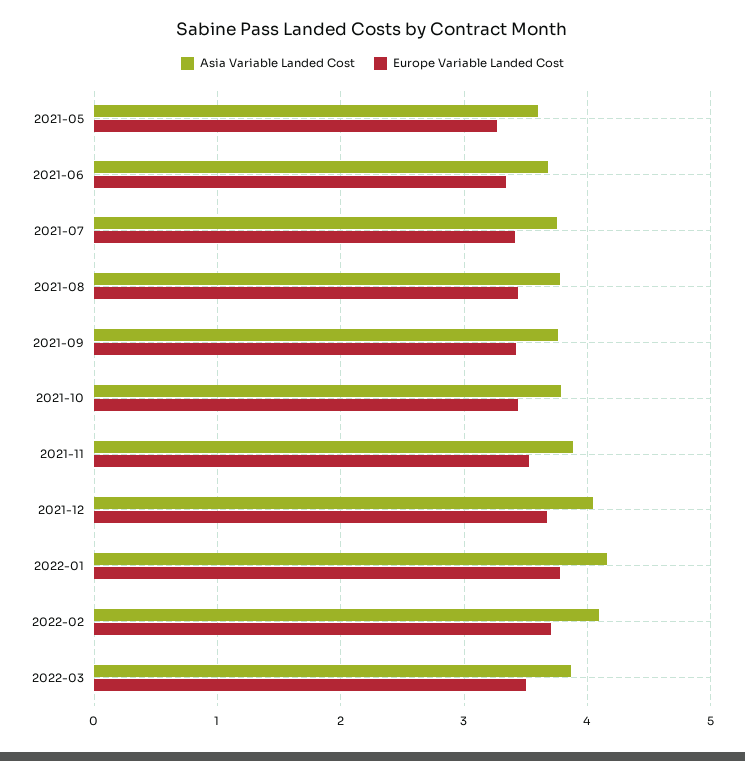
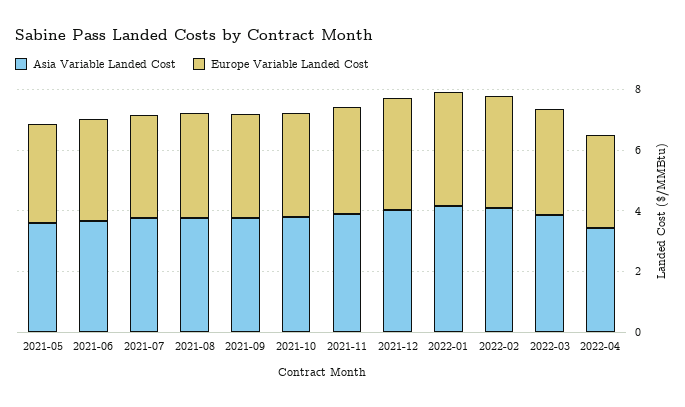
Asia Variable Landed Cost, 2022-04: none -> 3.5
Europe Variable Landed Cost, 2022-04: none -> 3

